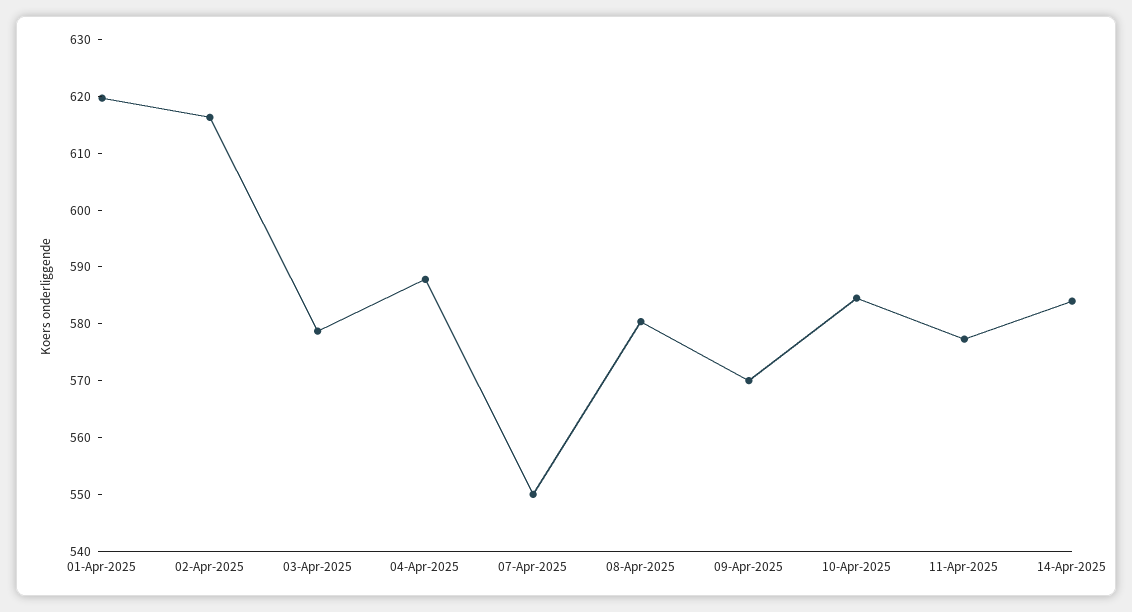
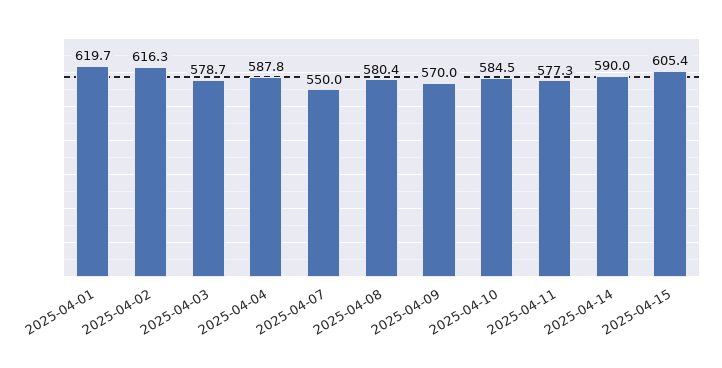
14-Apr-2025: 584 -> 590
2025-04-15: none -> 605.4

